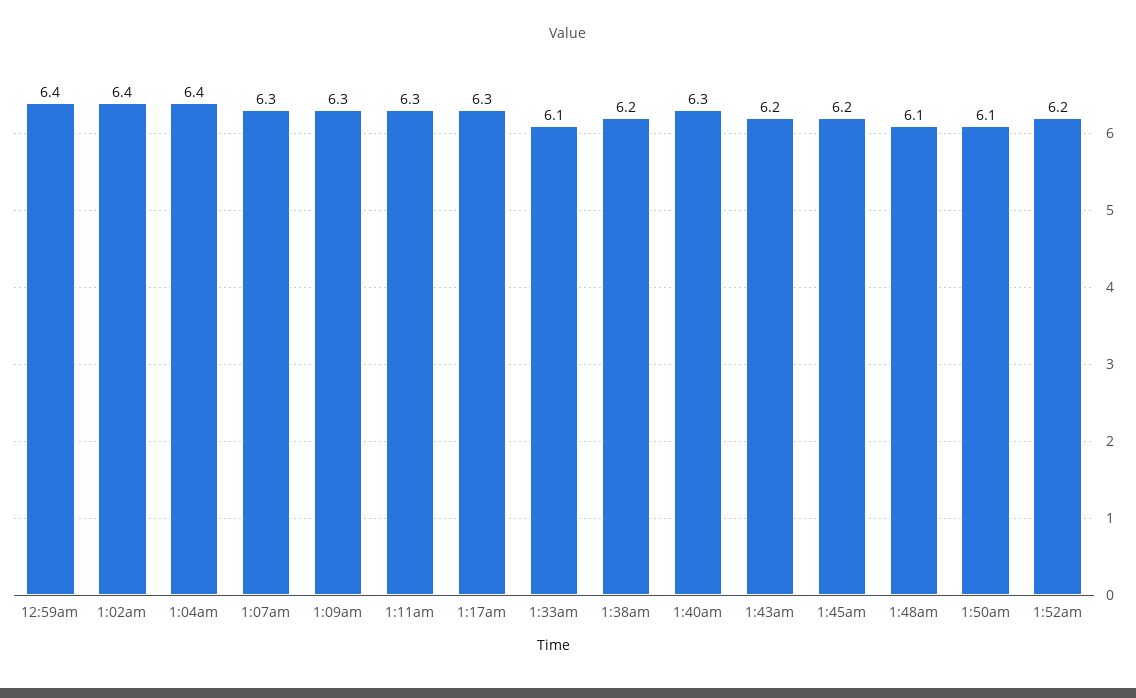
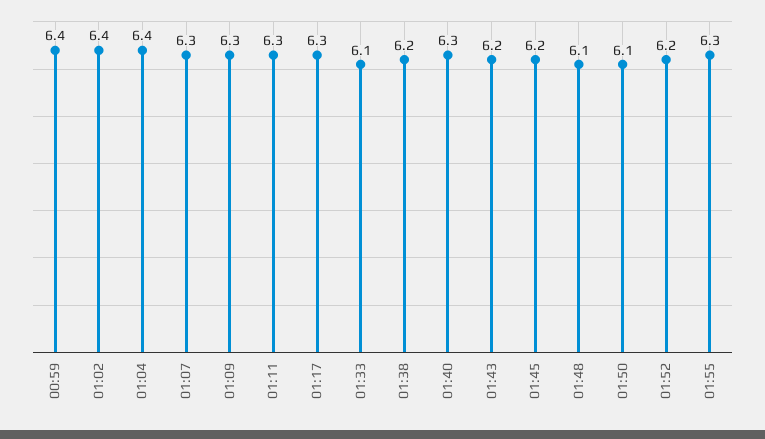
01:55: none -> 6.3

